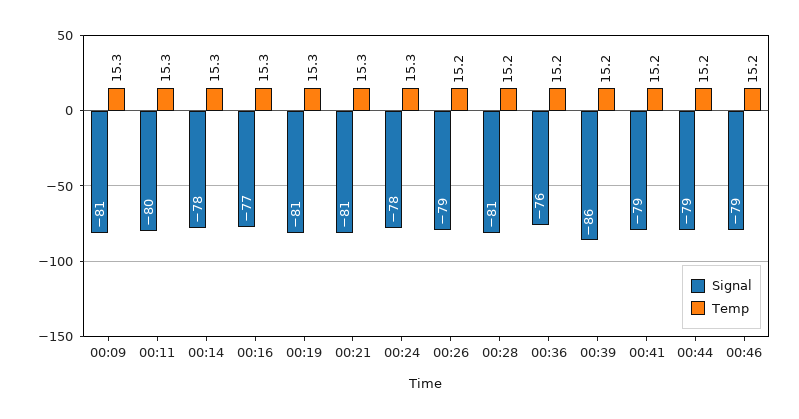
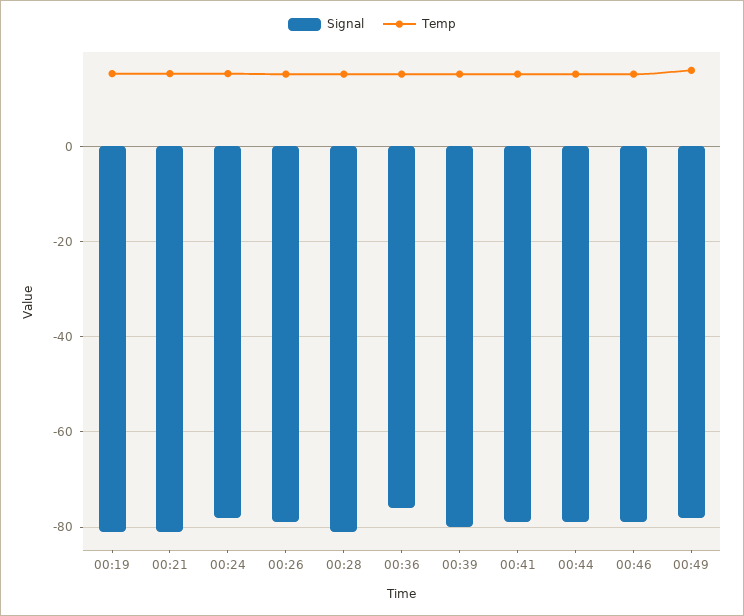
Signal, 00:09: -81 -> none
Temp, 00:09: 15.3 -> none
Signal, 00:11: -80 -> none
Temp, 00:11: 15.3 -> none
Signal, 00:14: -78 -> none
Temp, 00:14: 15.3 -> none
Signal, 00:16: -77 -> none
Temp, 00:16: 15.3 -> none
Signal, 00:39: -86 -> -80
Signal, 00:49: none -> -78
Temp, 00:49: none -> 16

